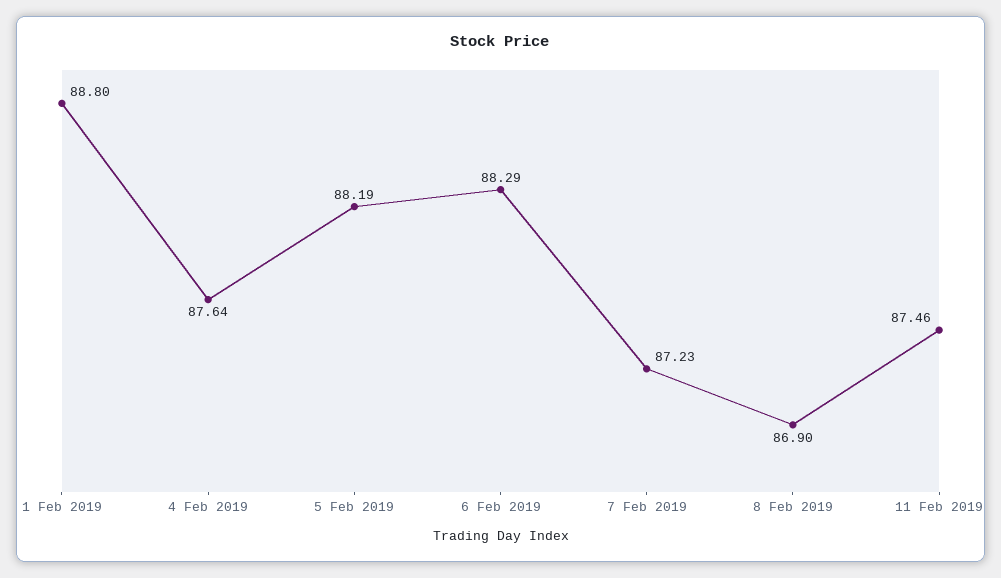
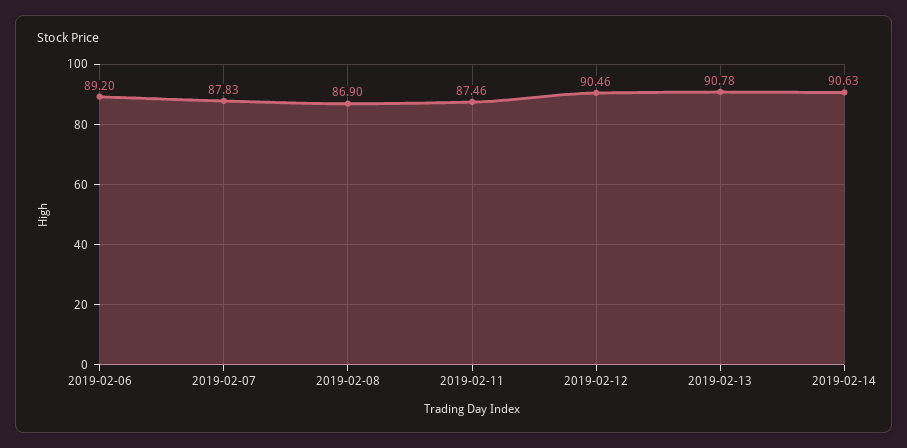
1 Feb 2019: 88.8 -> none
4 Feb 2019: 87.64 -> none
5 Feb 2019: 88.19 -> none
6 Feb 2019: 88.29 -> 89.2
7 Feb 2019: 87.23 -> 87.83
2019-02-12: none -> 90.46
2019-02-13: none -> 90.78
2019-02-14: none -> 90.63

